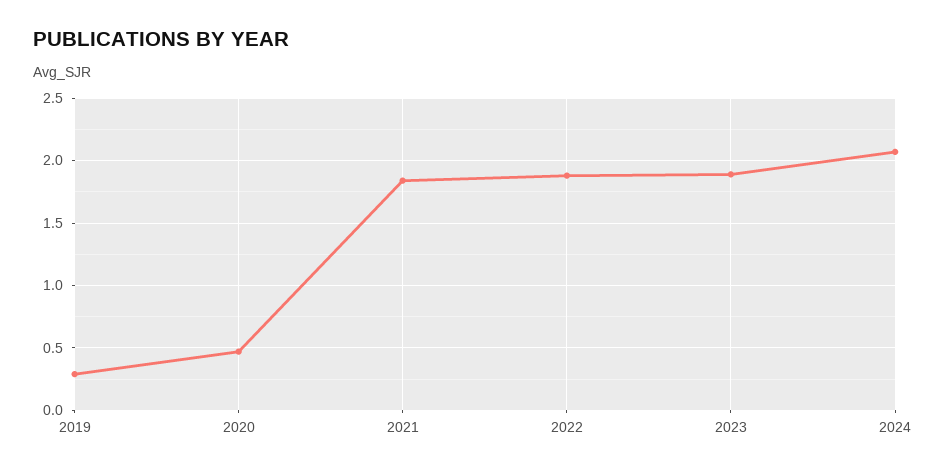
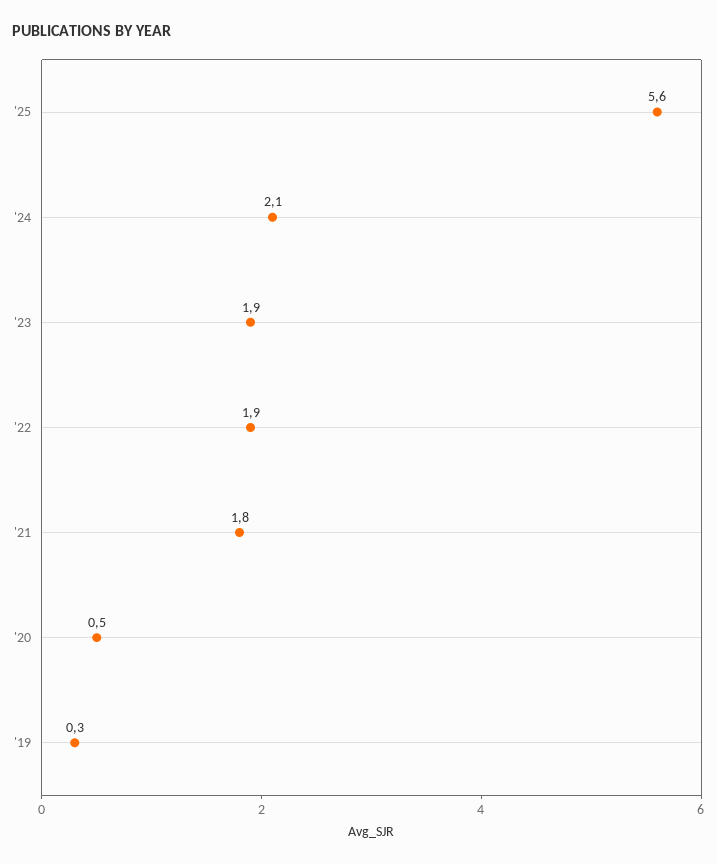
'25: none -> 5.6

